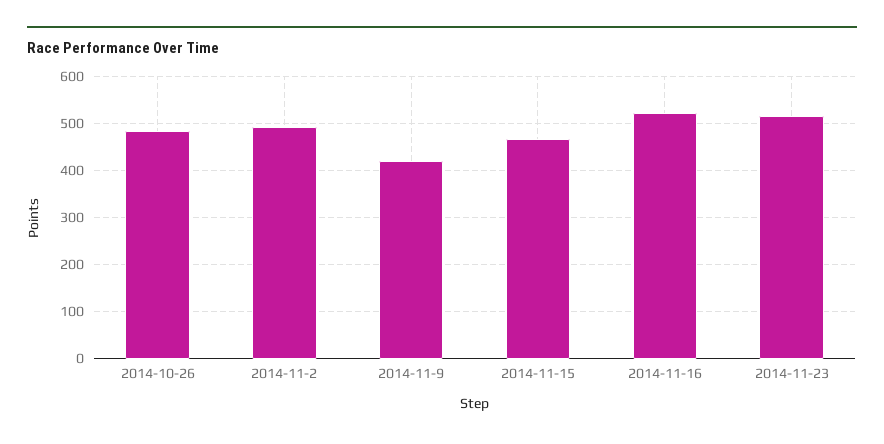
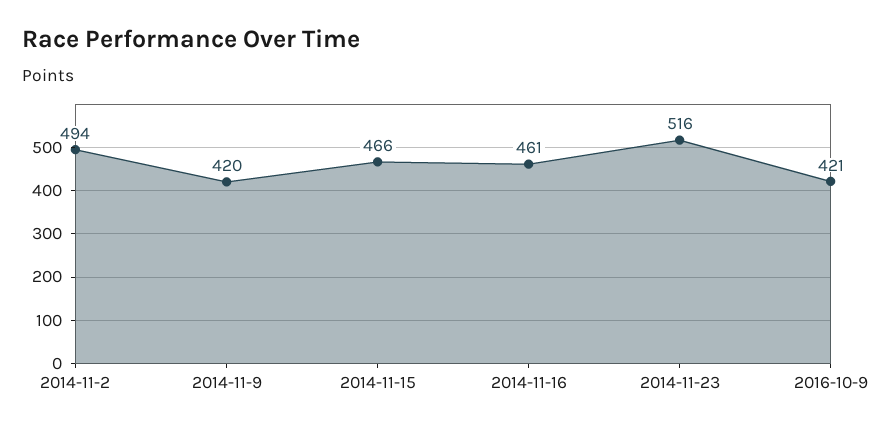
2014-10-26: 480 -> none
2014-11-16: 520 -> 461
2016-10-9: none -> 421

